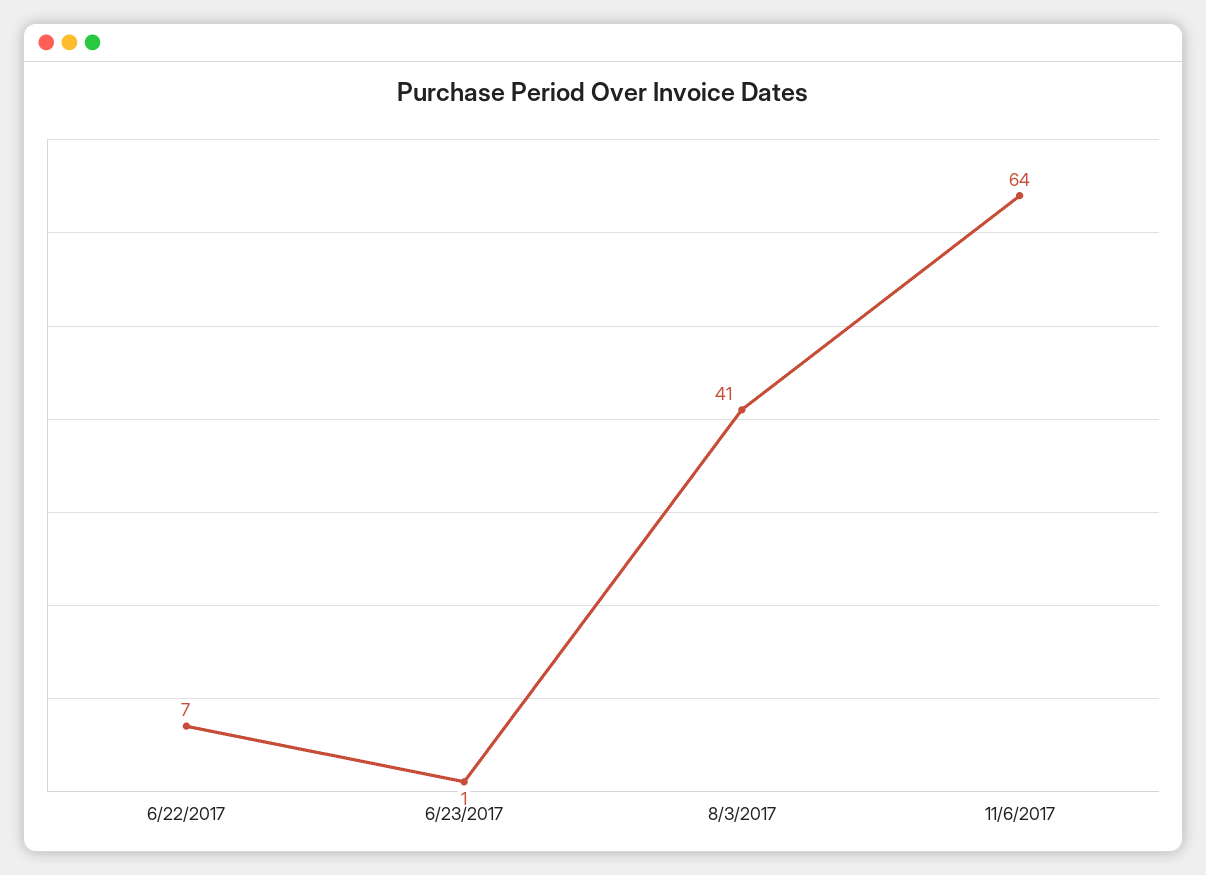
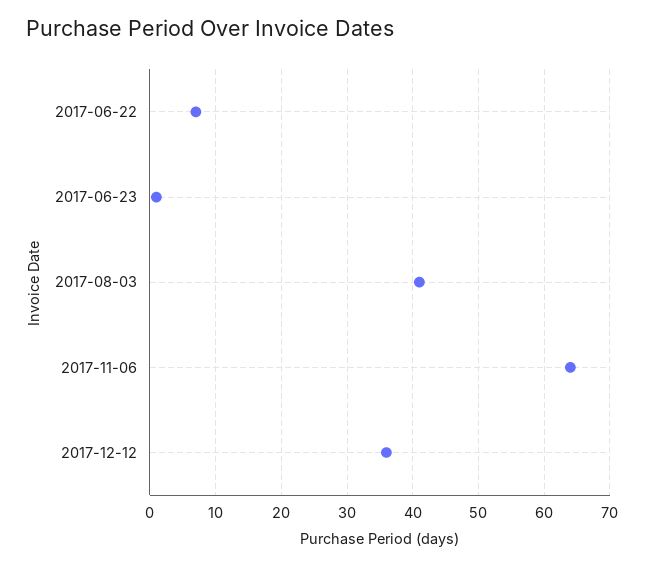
2017-12-12: none -> 36

